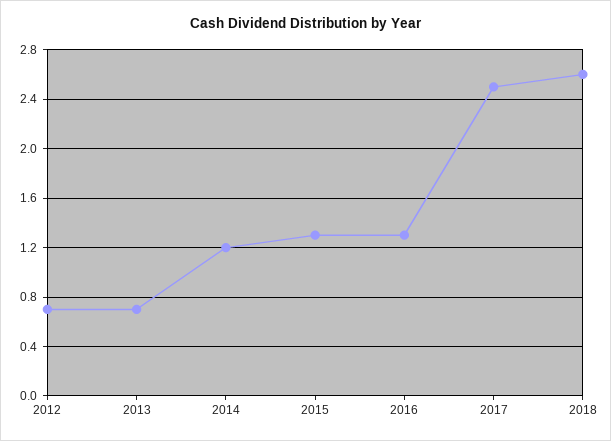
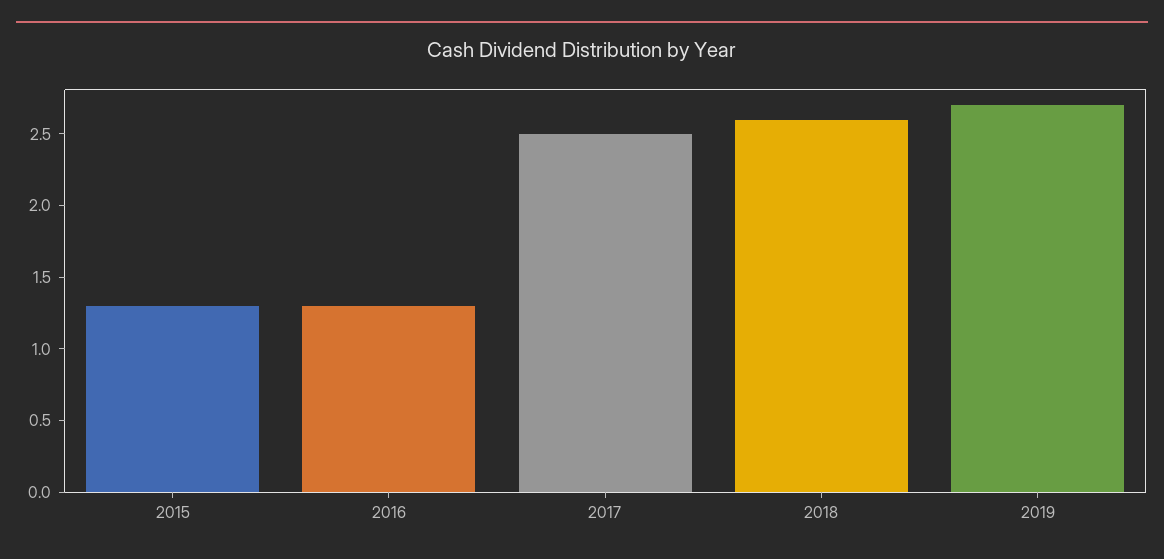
2012: 0.7 -> none
2013: 0.7 -> none
2014: 1.2 -> none
2019: none -> 2.7

